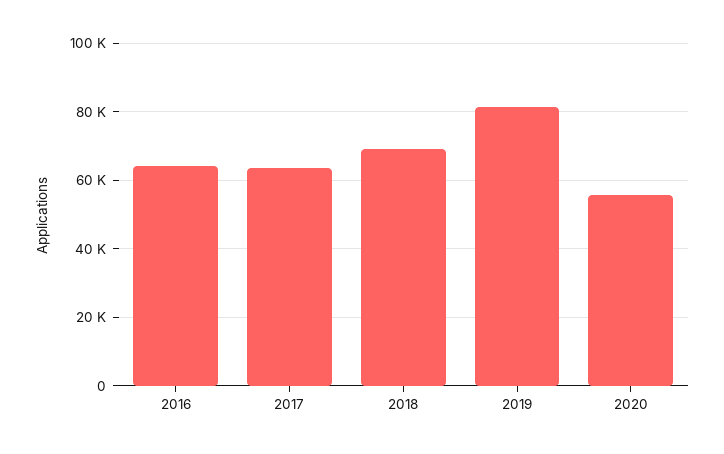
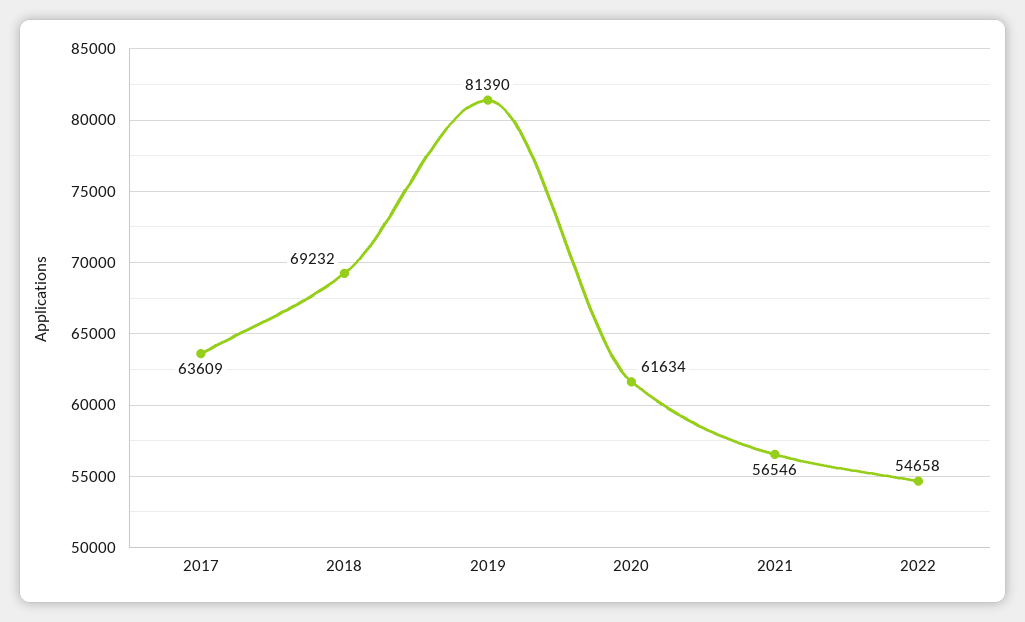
2016: 64000 -> none
2020: 56000 -> 61634
2021: none -> 56546
2022: none -> 54658

